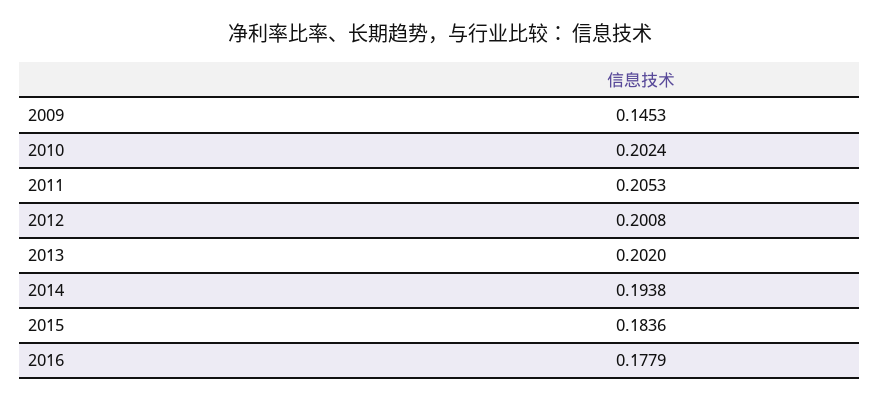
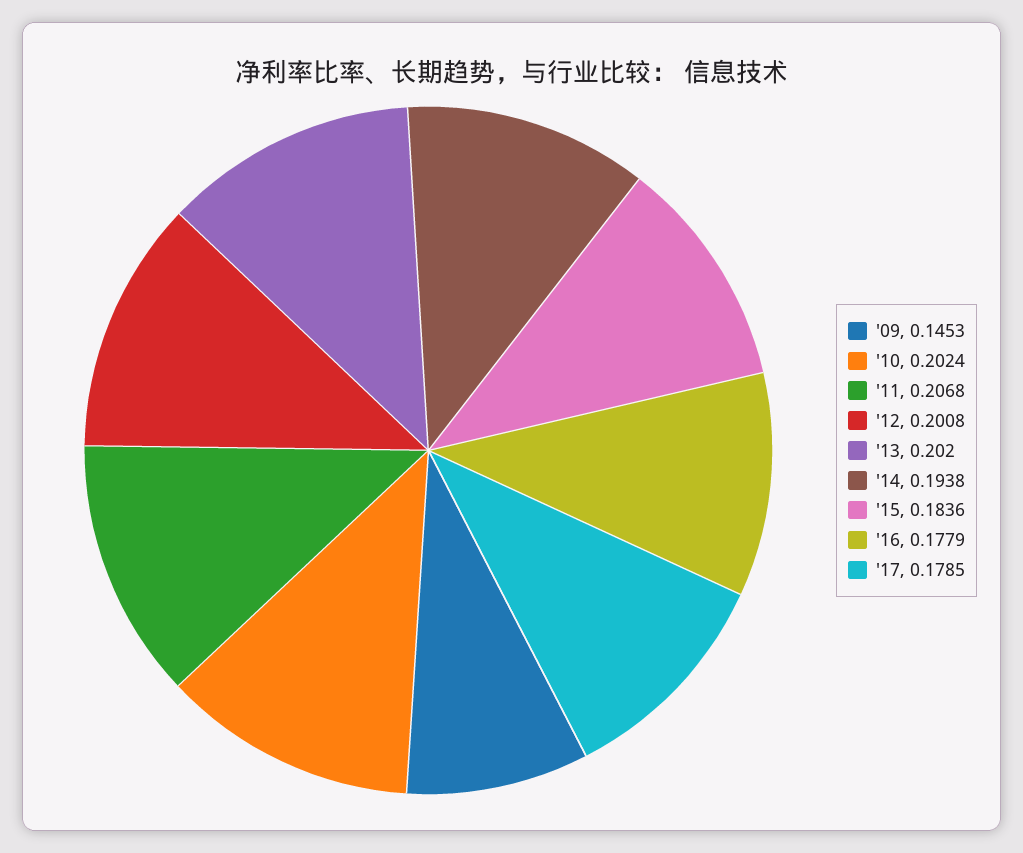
2011: 0.2053 -> 0.2068
'17: none -> 0.1785

